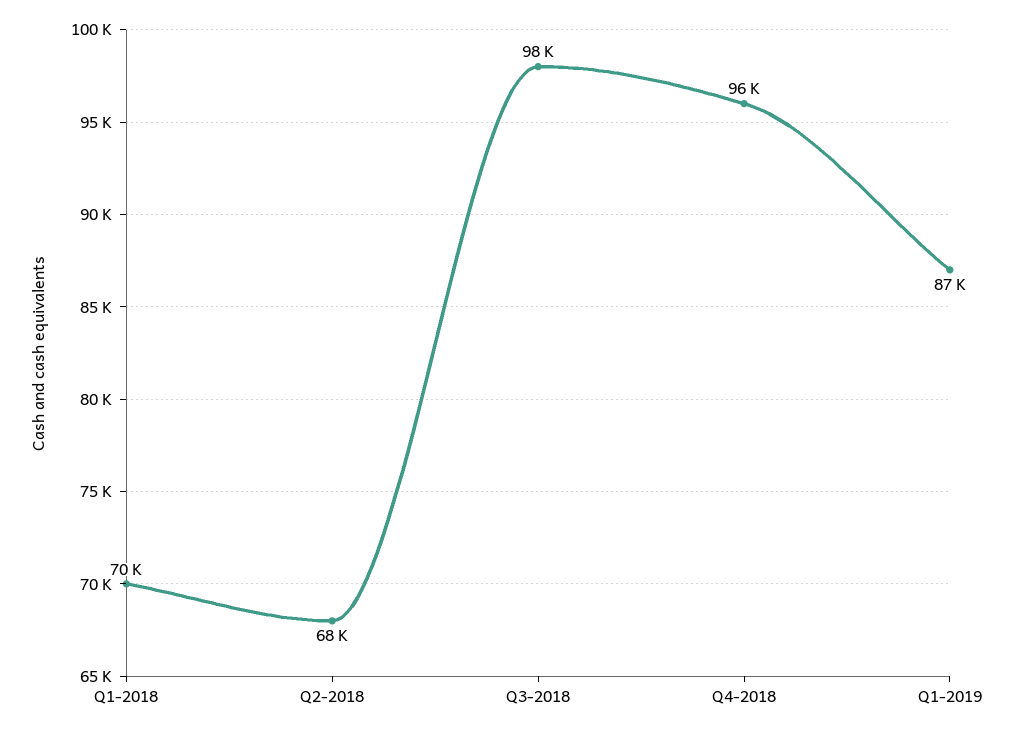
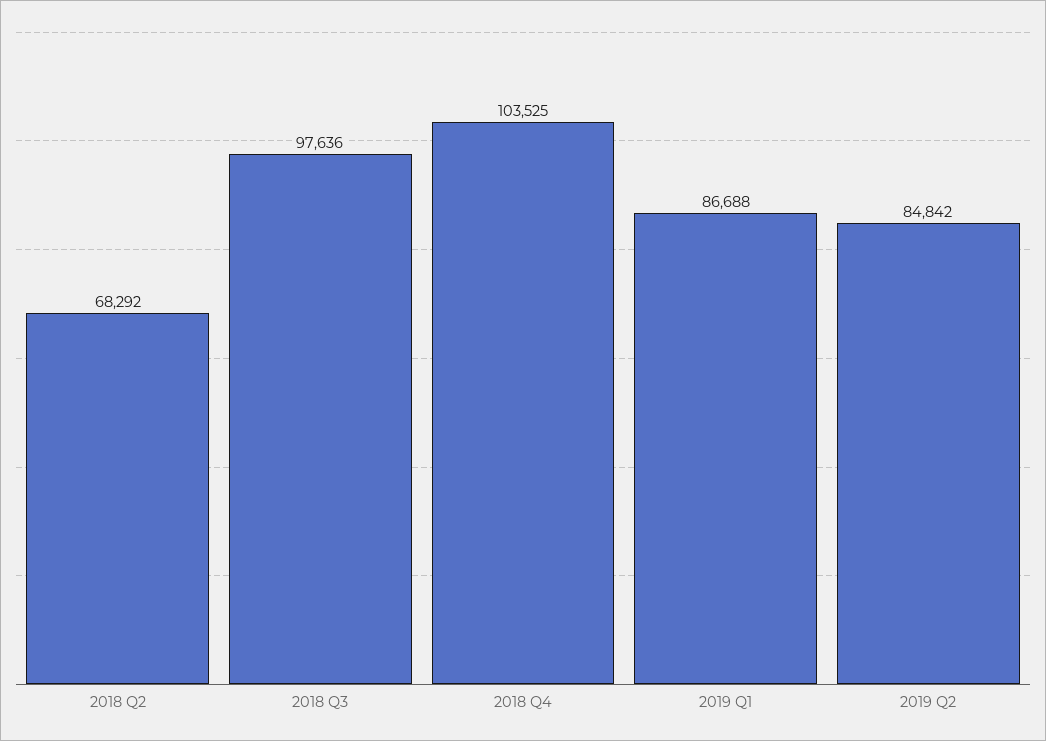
Q1-2018: 70000 -> none
Q4-2018: 96000 -> 103525
2019 Q2: none -> 84842

